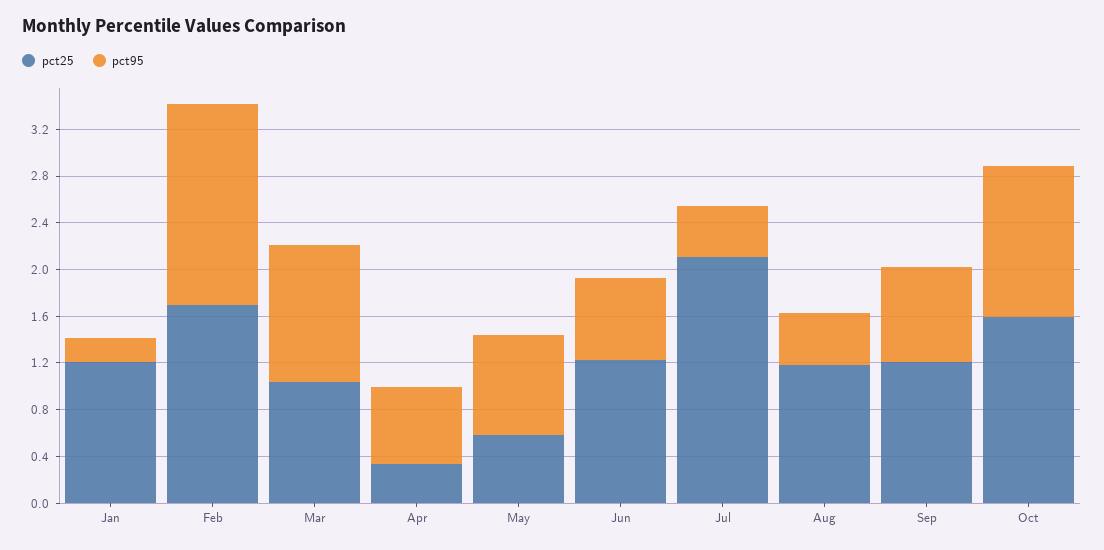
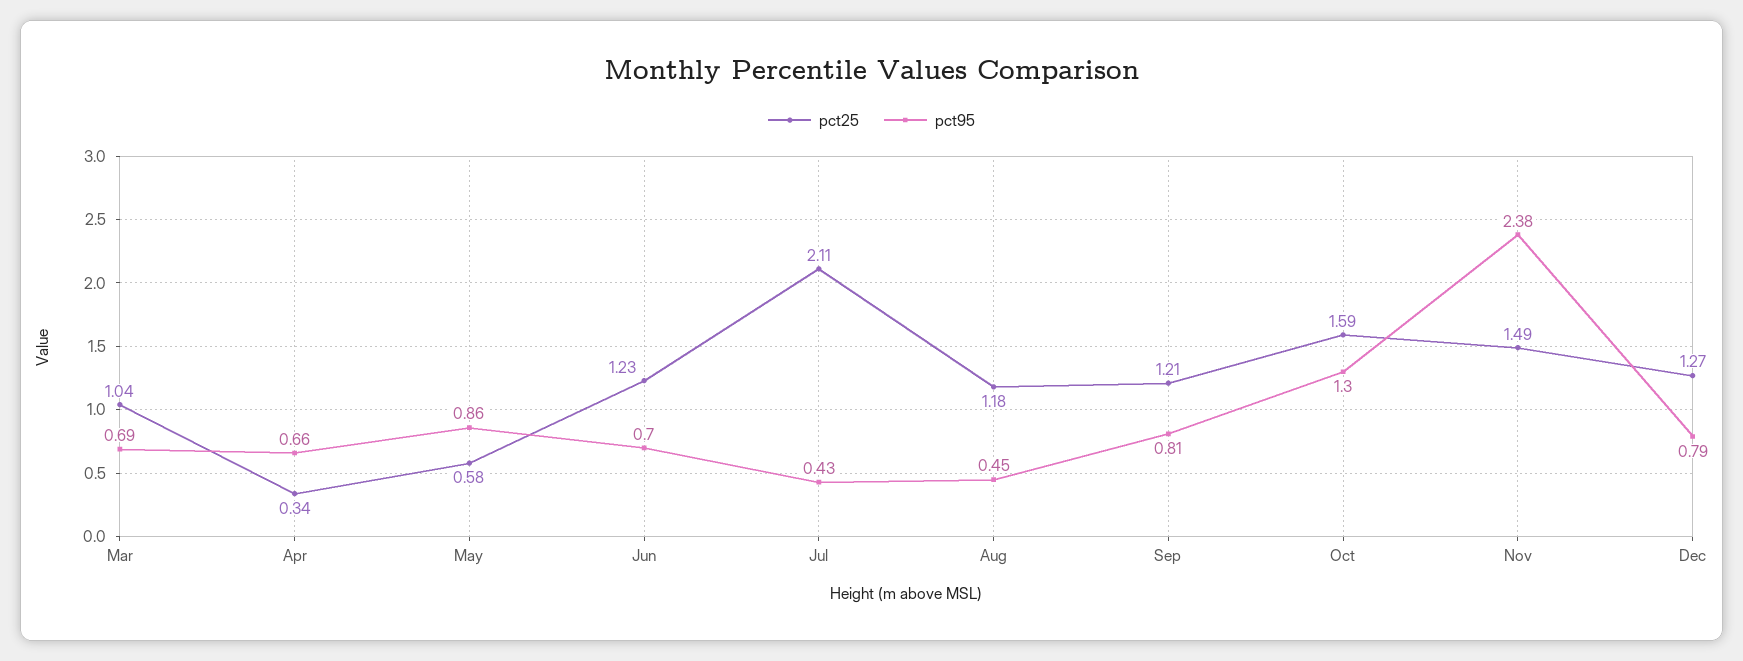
pct25, Jan: 1.2 -> none
pct95, Jan: 0.2 -> none
pct25, Feb: 1.7 -> none
pct95, Feb: 1.7 -> none
pct95, Mar: 1.2 -> 0.69
pct25, Nov: none -> 1.49
pct95, Nov: none -> 2.38
pct25, Dec: none -> 1.27
pct95, Dec: none -> 0.79

